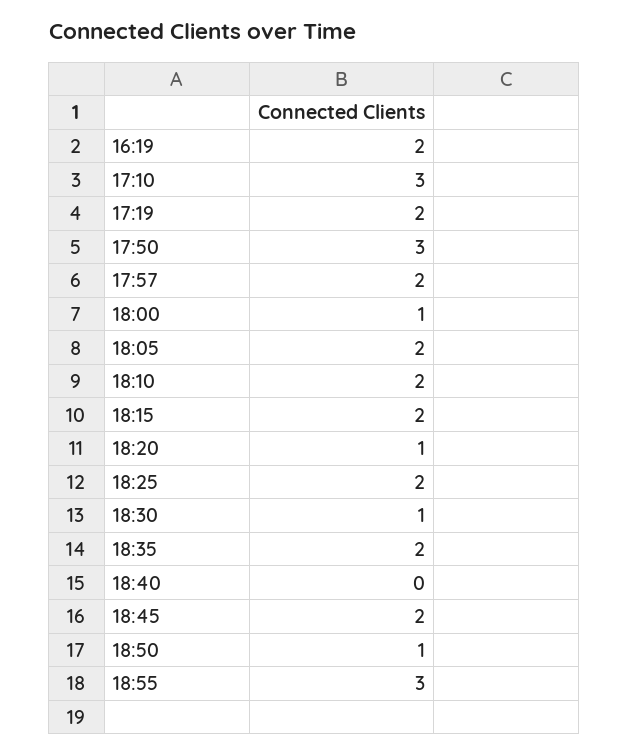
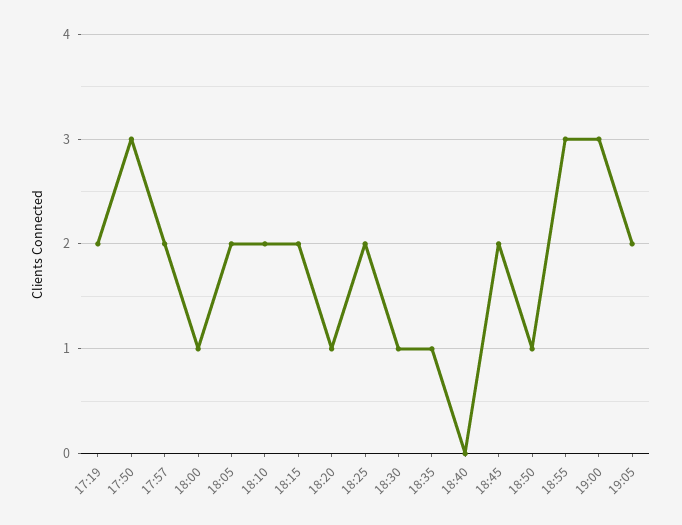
16:19: 2 -> none
17:10: 3 -> none
18:35: 2 -> 1
19:00: none -> 3
19:05: none -> 2

